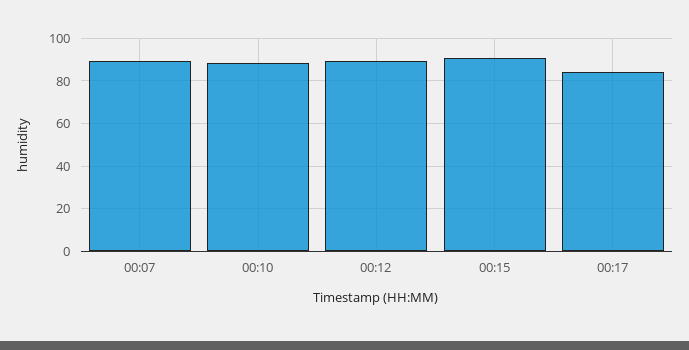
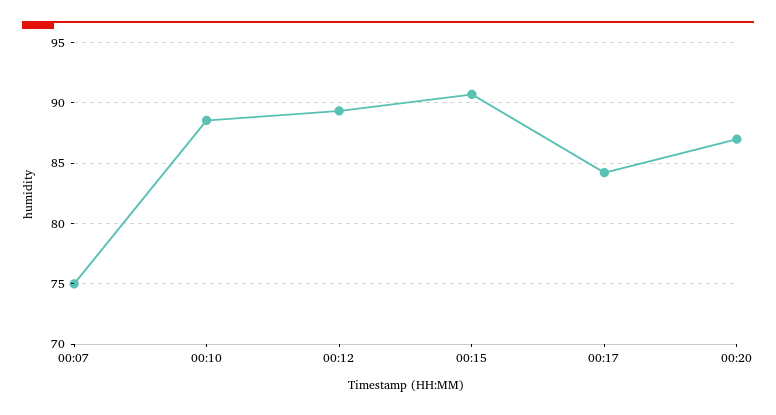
00:07: 90 -> 75
00:20: none -> 87

